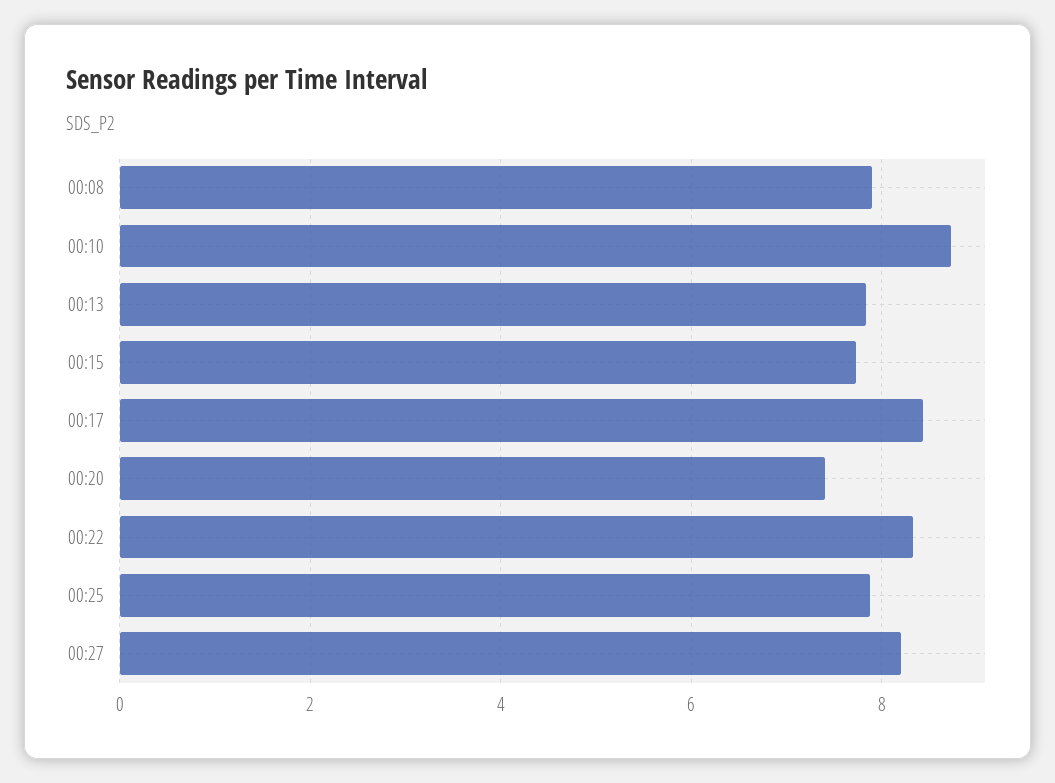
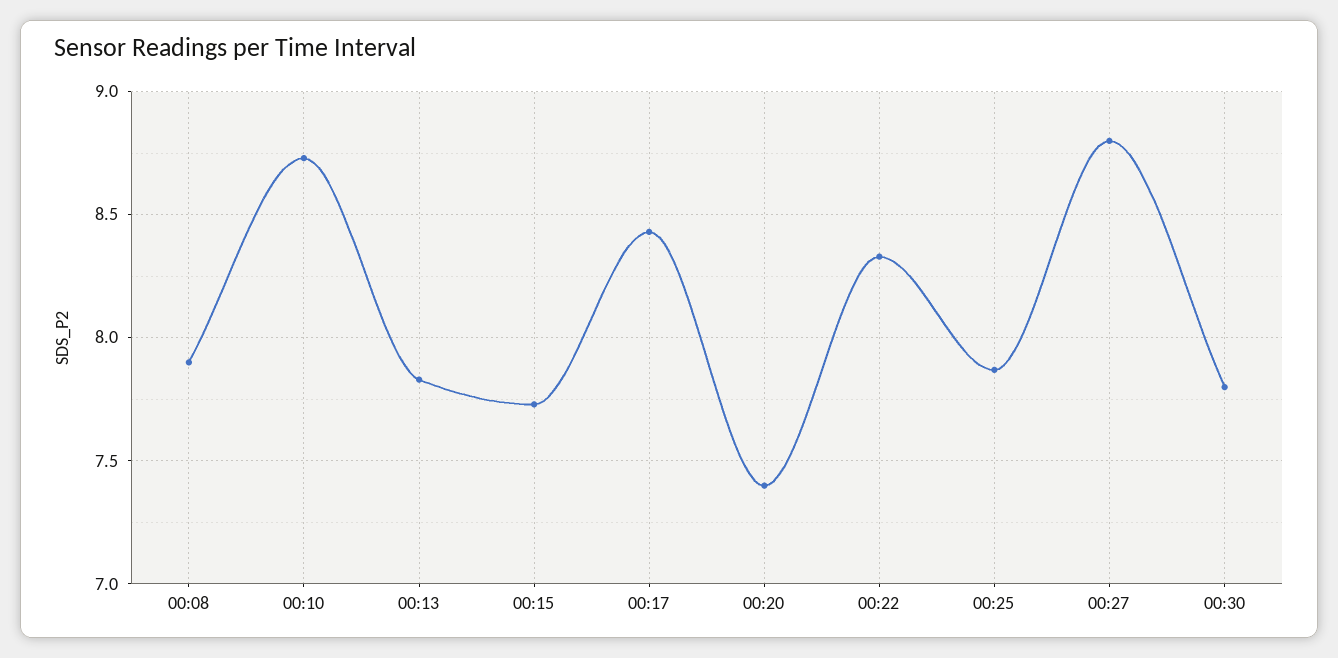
00:27: 8.2 -> 8.8
00:30: none -> 7.8

